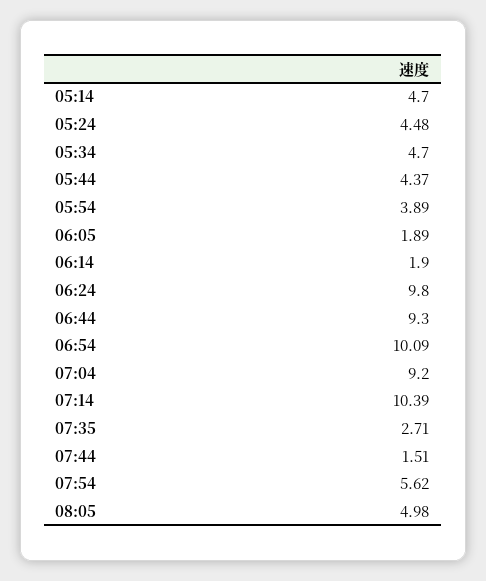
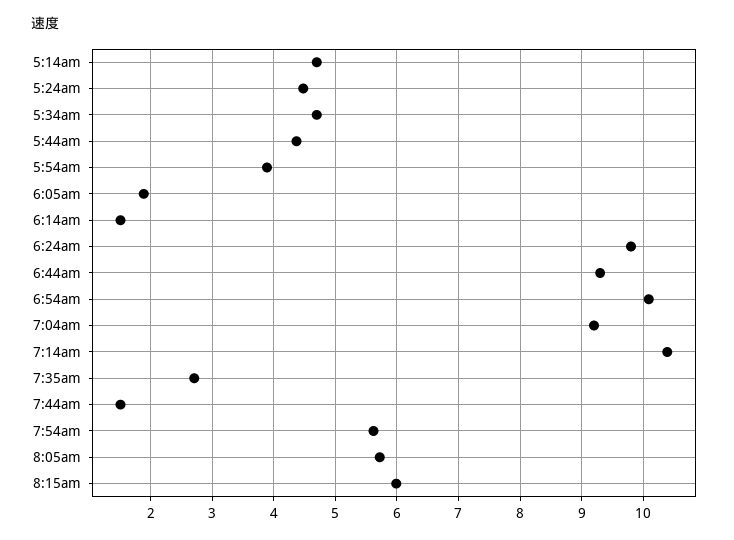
06:14: 1.9 -> 1.5
08:05: 4.98 -> 5.7
8:15am: none -> 6

